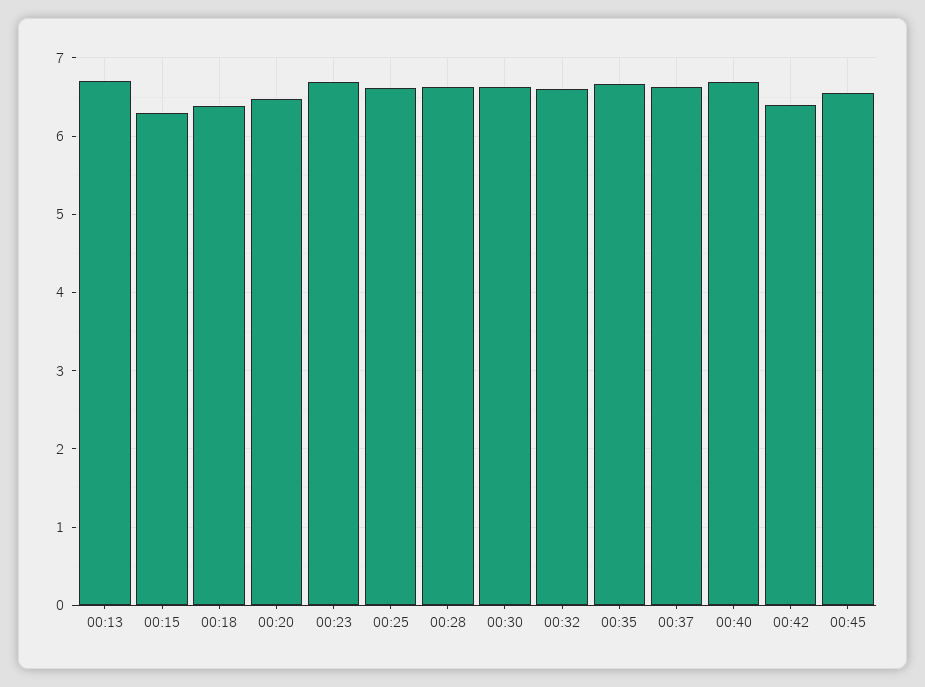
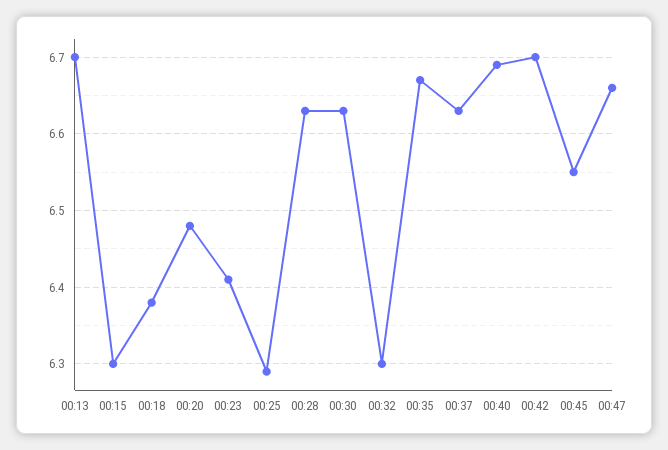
00:23: 6.7 -> 6.41
00:25: 6.6 -> 6.29
00:32: 6.6 -> 6.3
00:42: 6.4 -> 6.7
00:47: none -> 6.66

